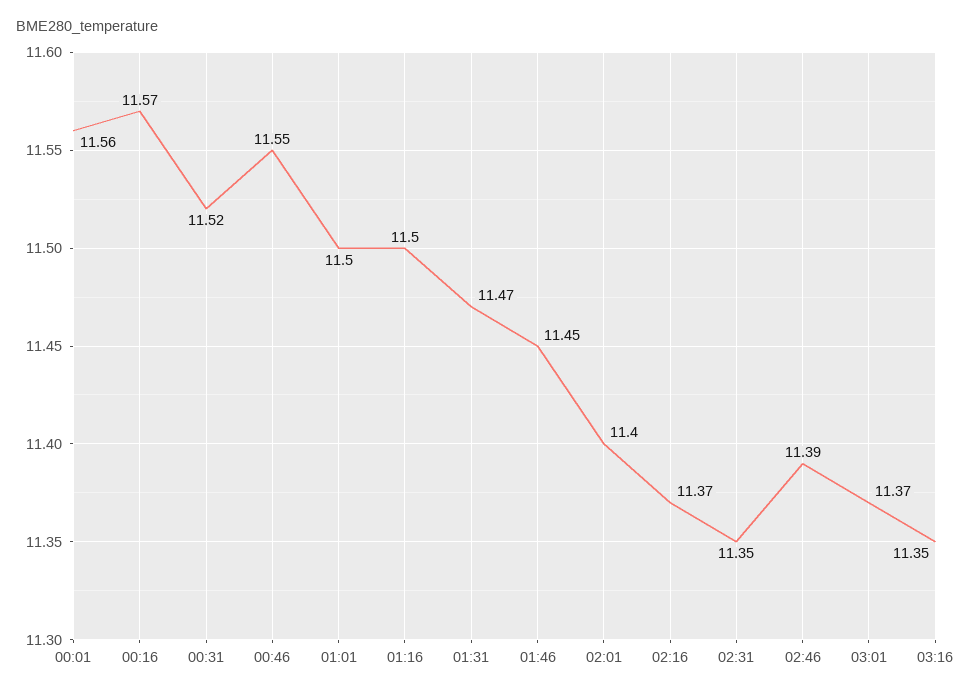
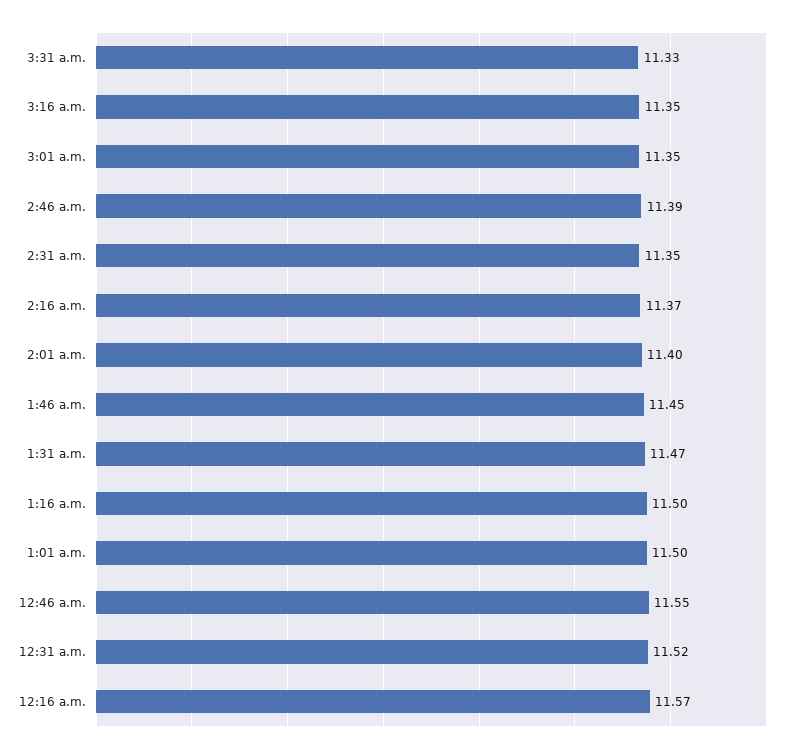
00:01: 11.56 -> none
03:01: 11.37 -> 11.35
3:31 a.m.: none -> 11.33

